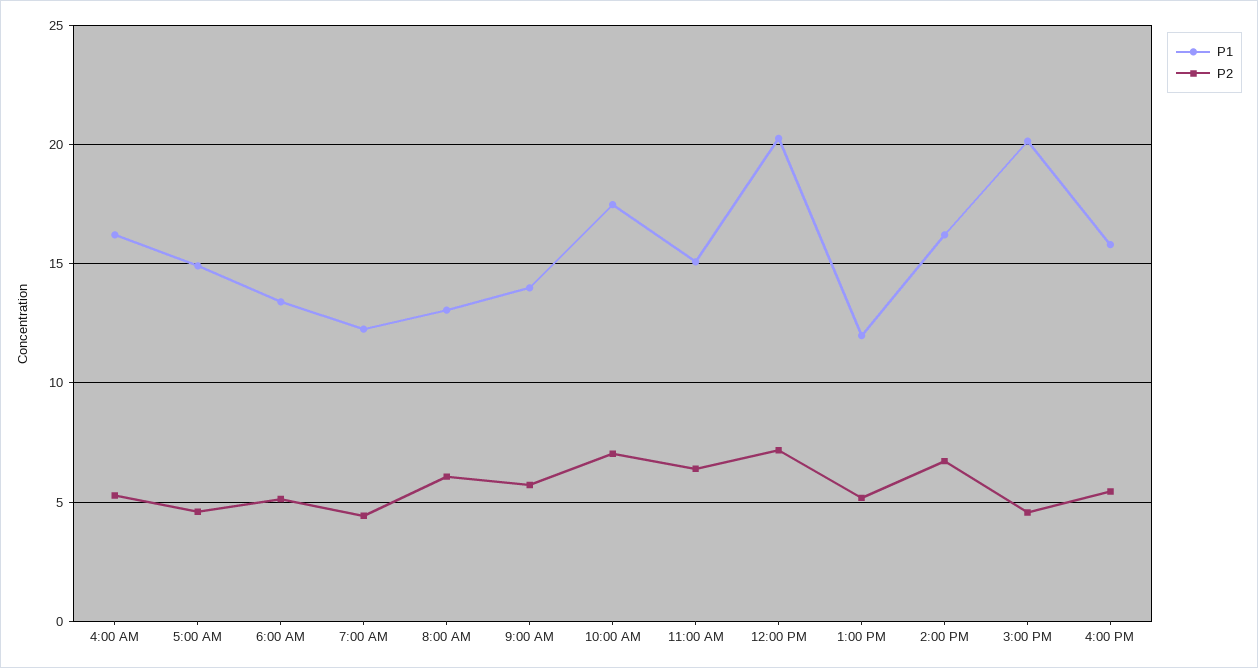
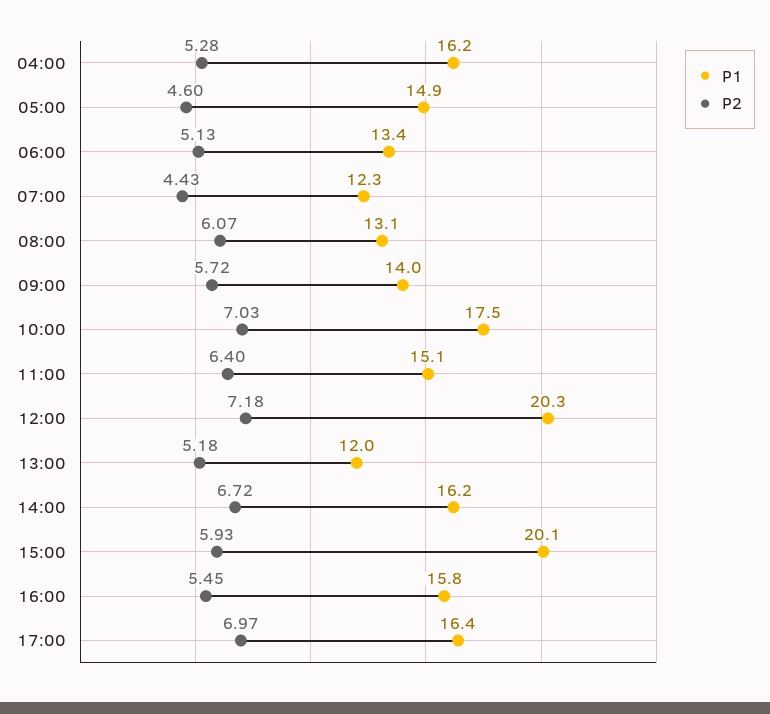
P2, 3:00 PM: 4.5 -> 5.93
P1, 17:00: none -> 16.4
P2, 17:00: none -> 6.97

